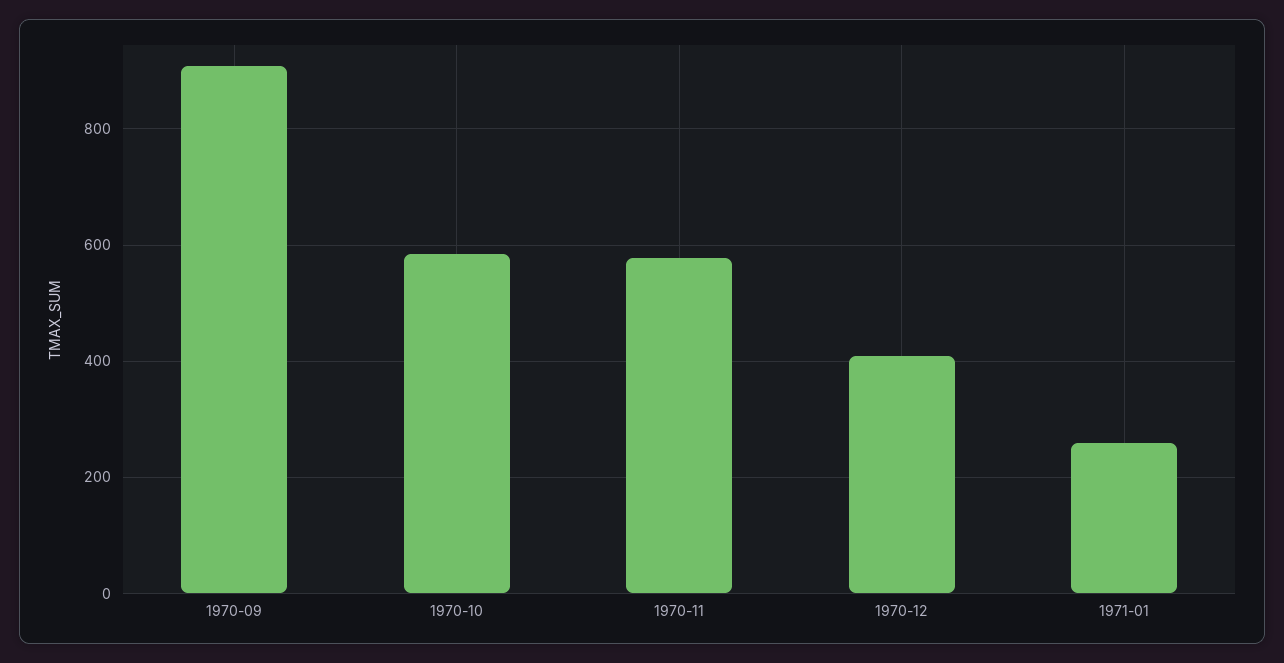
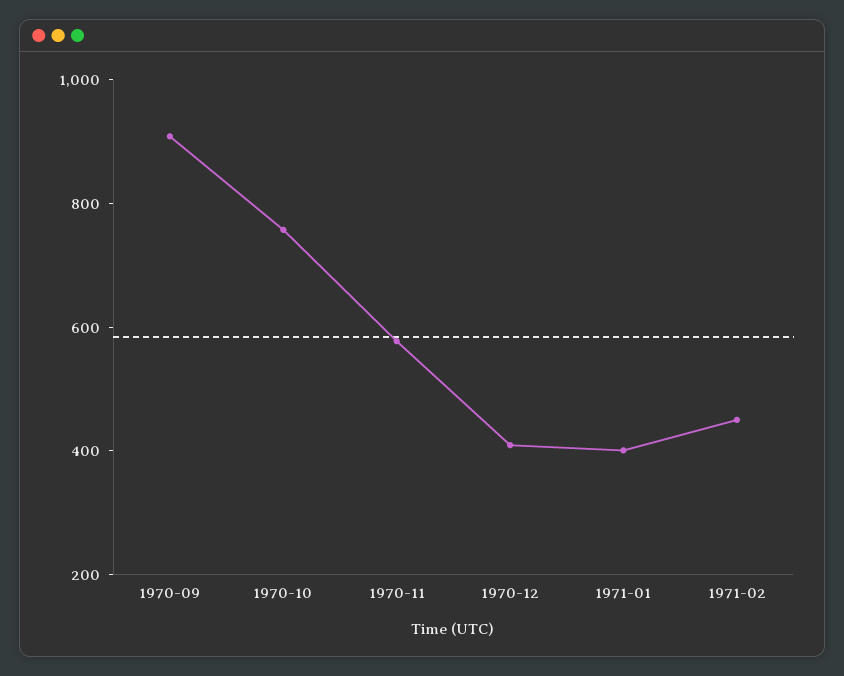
1970-10: 580 -> 750
1971-01: 260 -> 400
1971-02: none -> 450

